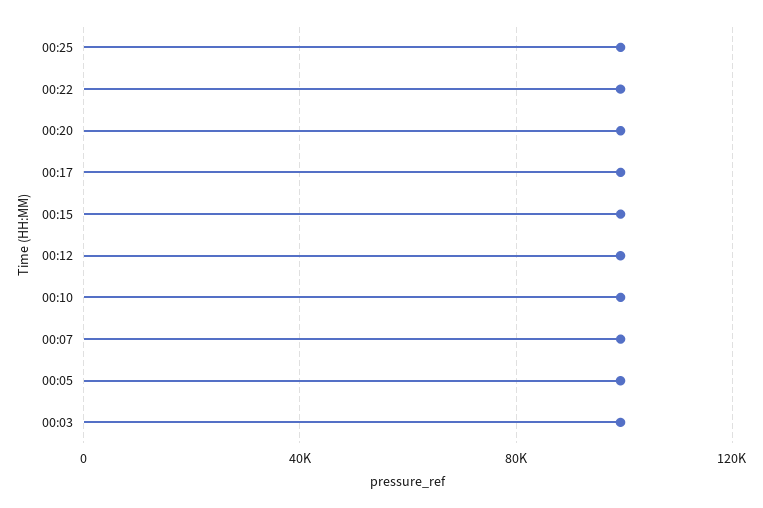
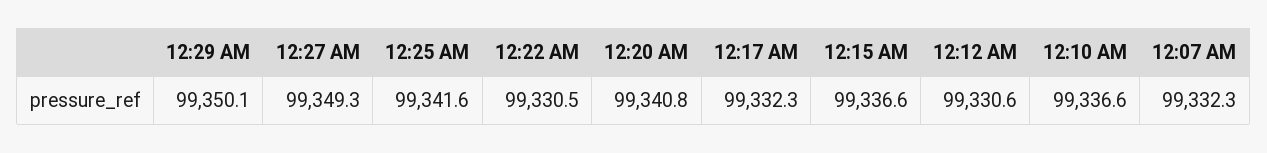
00:05: 100000 -> none
00:03: 100000 -> none
12:29 AM: none -> 99350.1
12:27 AM: none -> 99349.3

